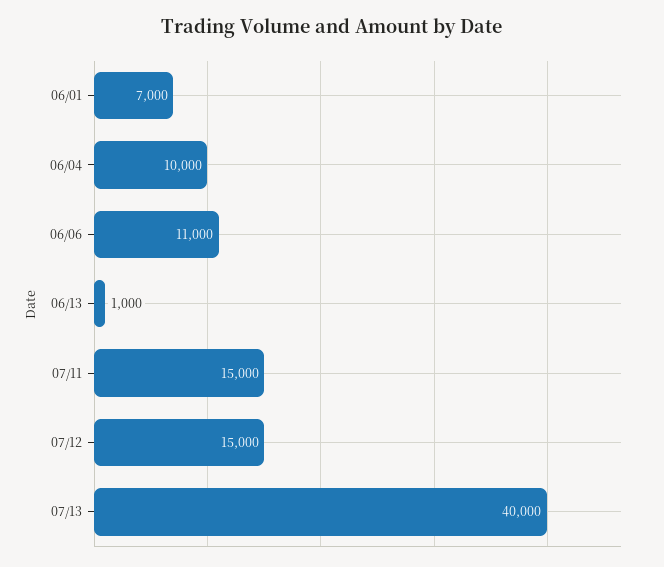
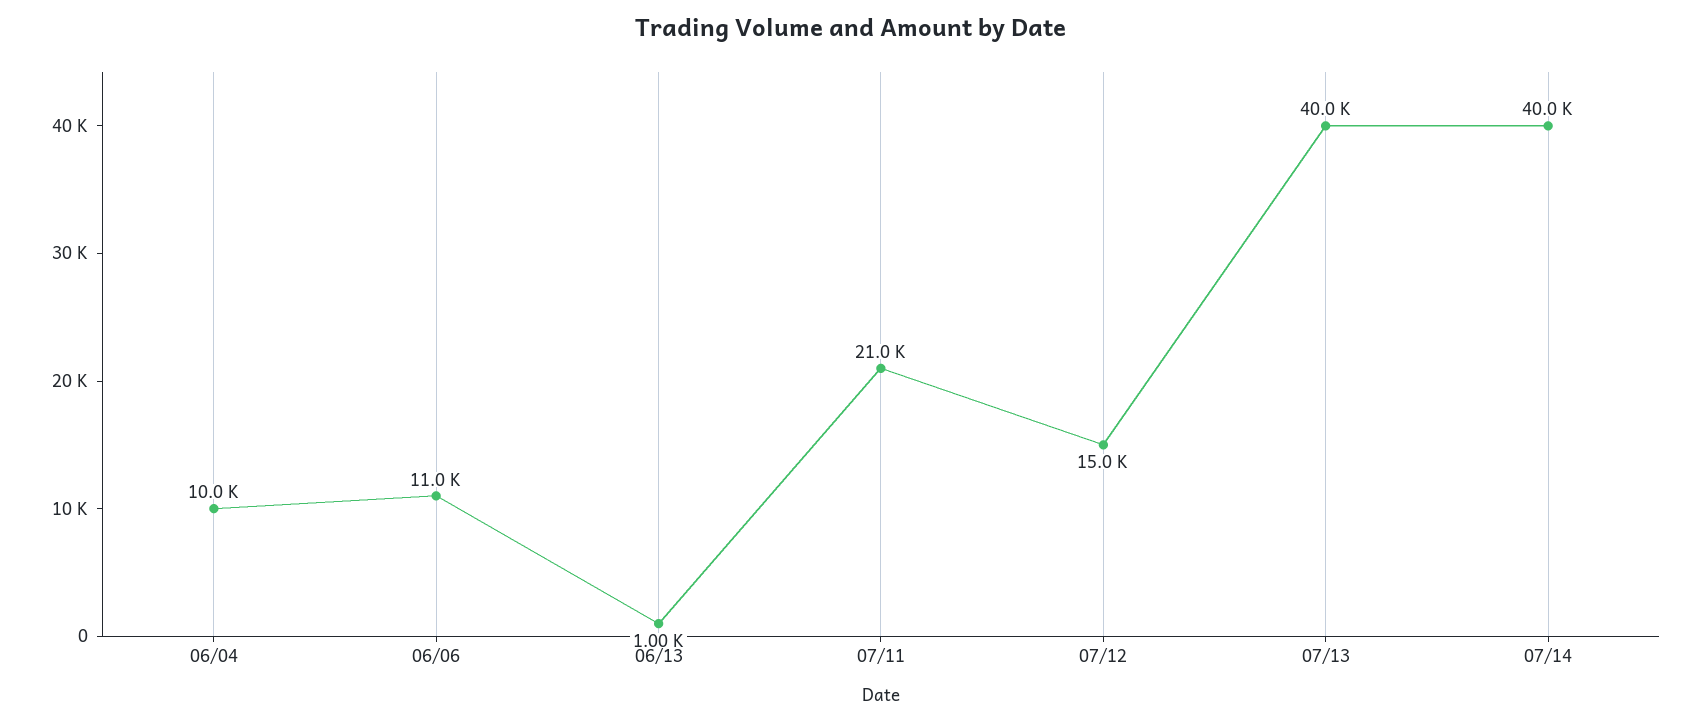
06/01: 7000 -> none
07/11: 15000 -> 21000
07/14: none -> 40000

